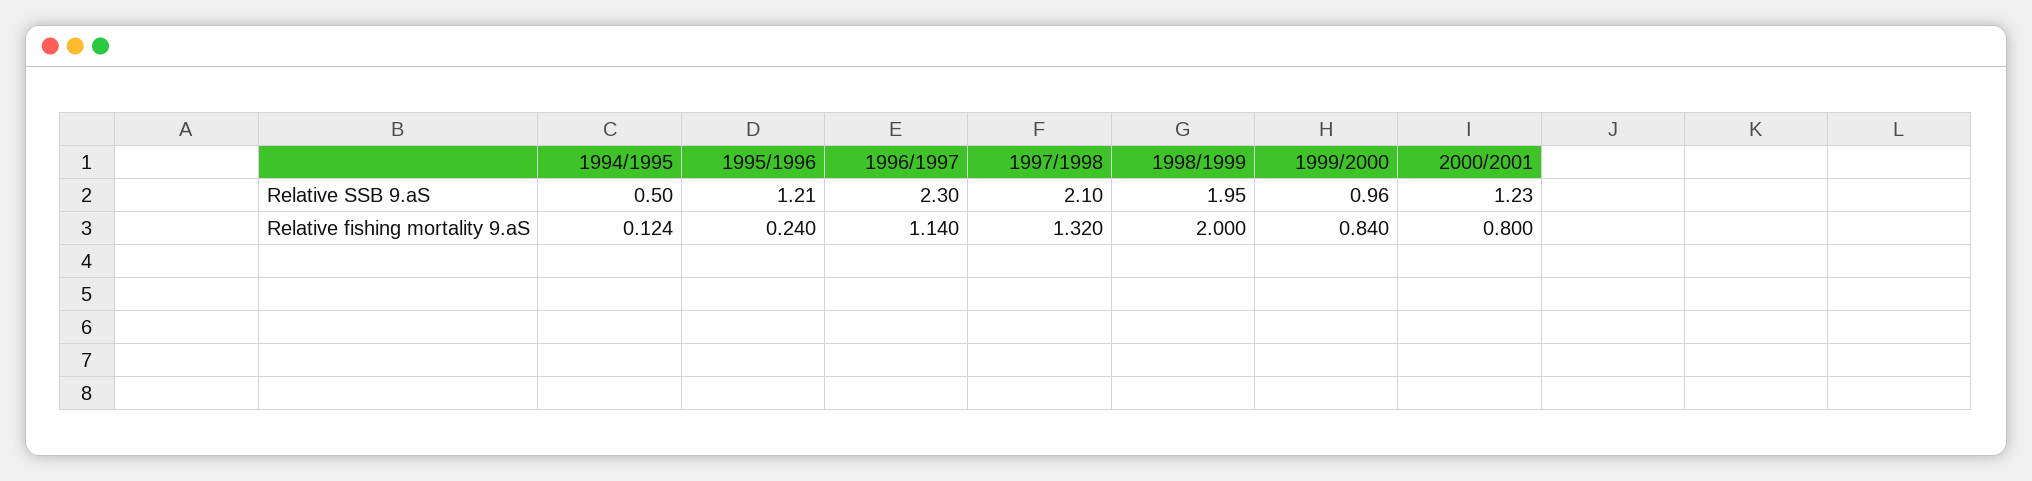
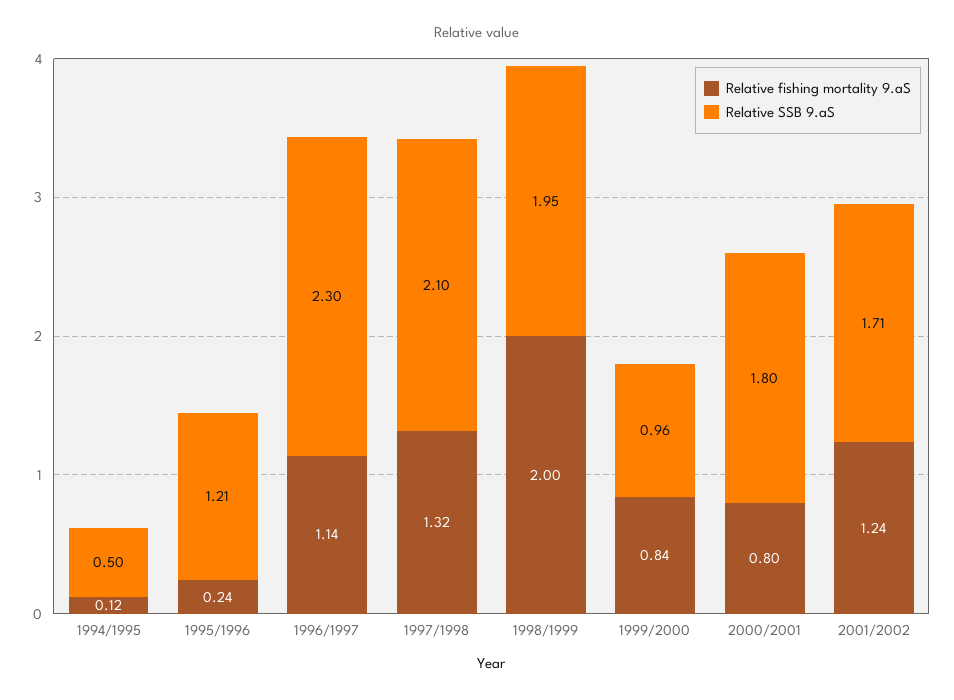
Relative SSB 9.aS, 2000/2001: 1.23 -> 1.8
Relative fishing mortality 9.aS, 2001/2002: none -> 1.24
Relative SSB 9.aS, 2001/2002: none -> 1.71

